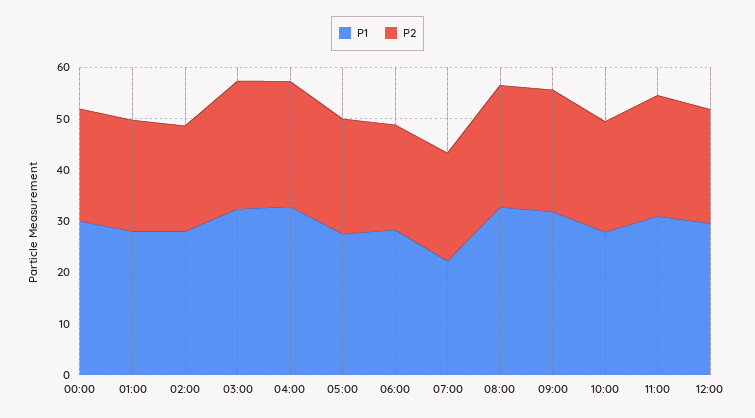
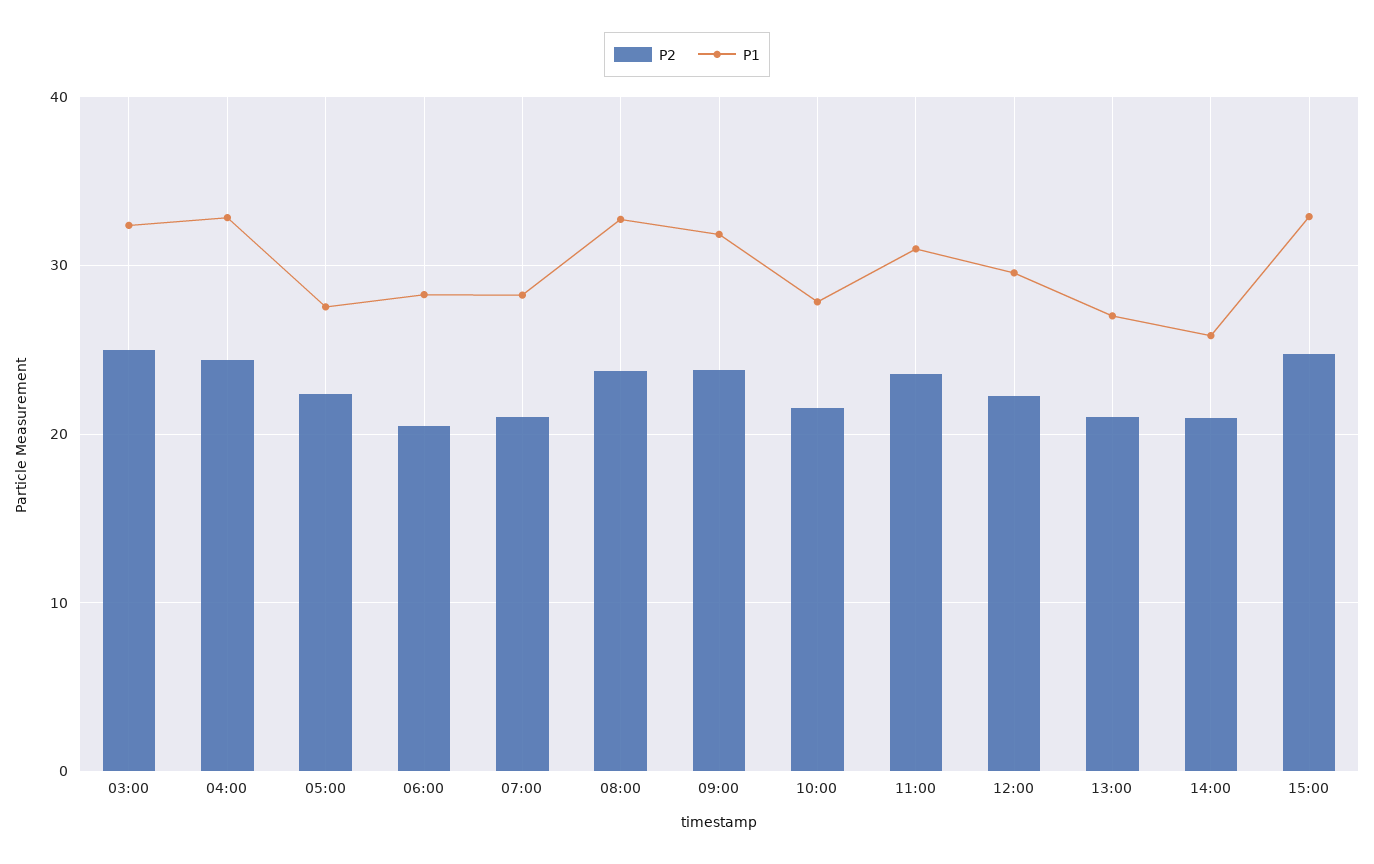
P1, 00:00: 30 -> none
P2, 00:00: 22 -> none
P1, 01:00: 28 -> none
P2, 01:00: 22 -> none
P1, 02:00: 28 -> none
P2, 02:00: 20 -> none
P1, 07:00: 22 -> 28
P2, 13:00: none -> 21
P1, 13:00: none -> 27
P2, 14:00: none -> 21
P1, 14:00: none -> 26
P2, 15:00: none -> 25
P1, 15:00: none -> 33

